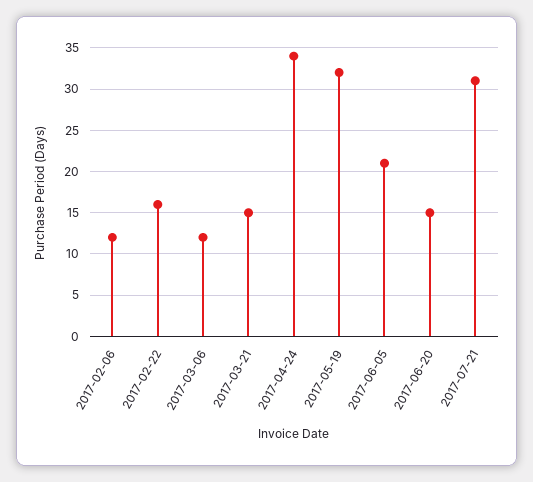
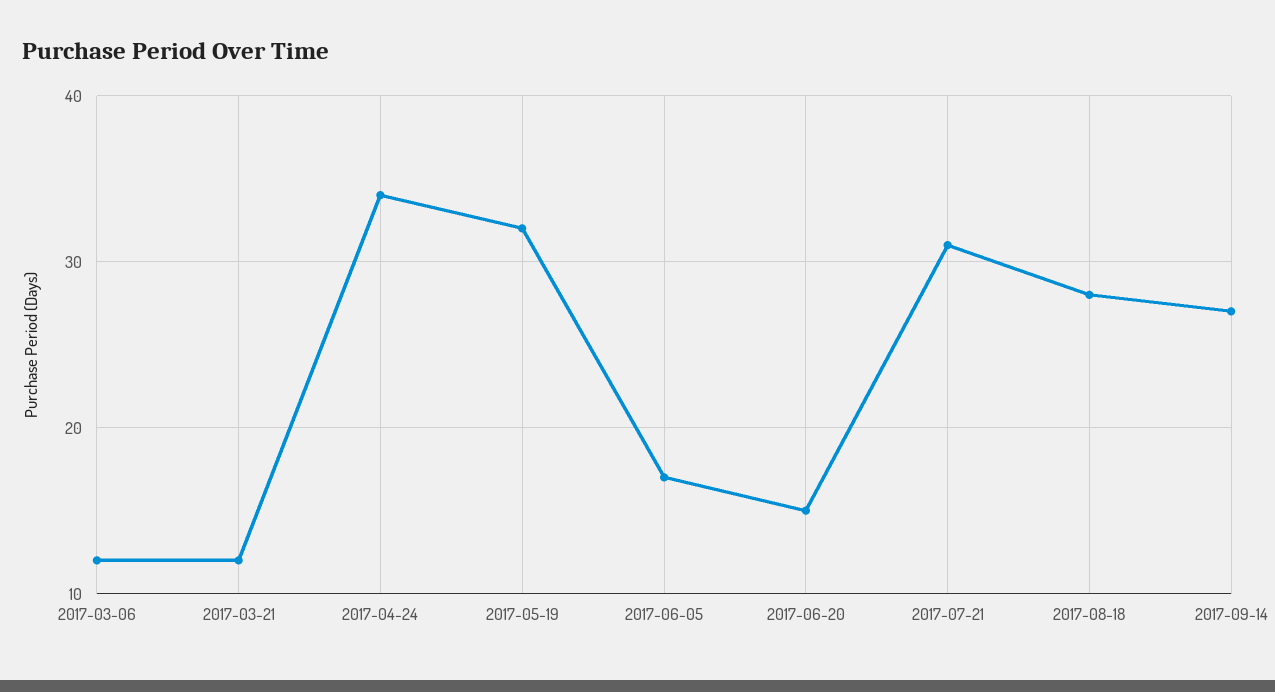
2017-02-06: 12 -> none
2017-02-22: 16 -> none
2017-03-21: 15 -> 12
2017-06-05: 21 -> 17
2017-08-18: none -> 28
2017-09-14: none -> 27

